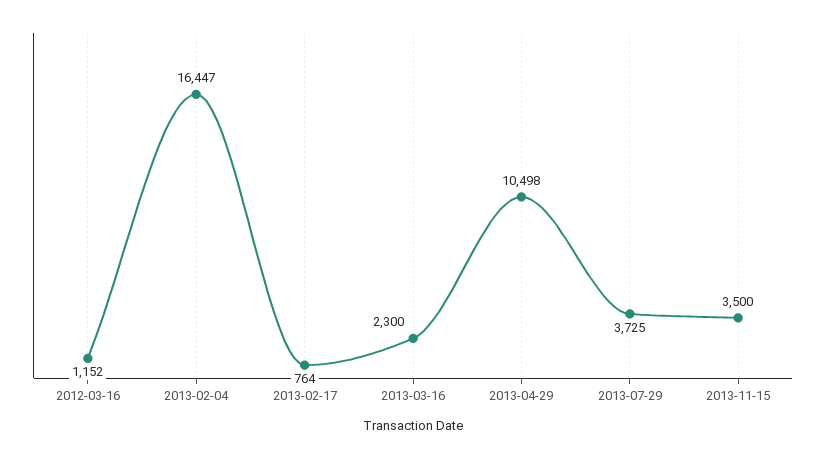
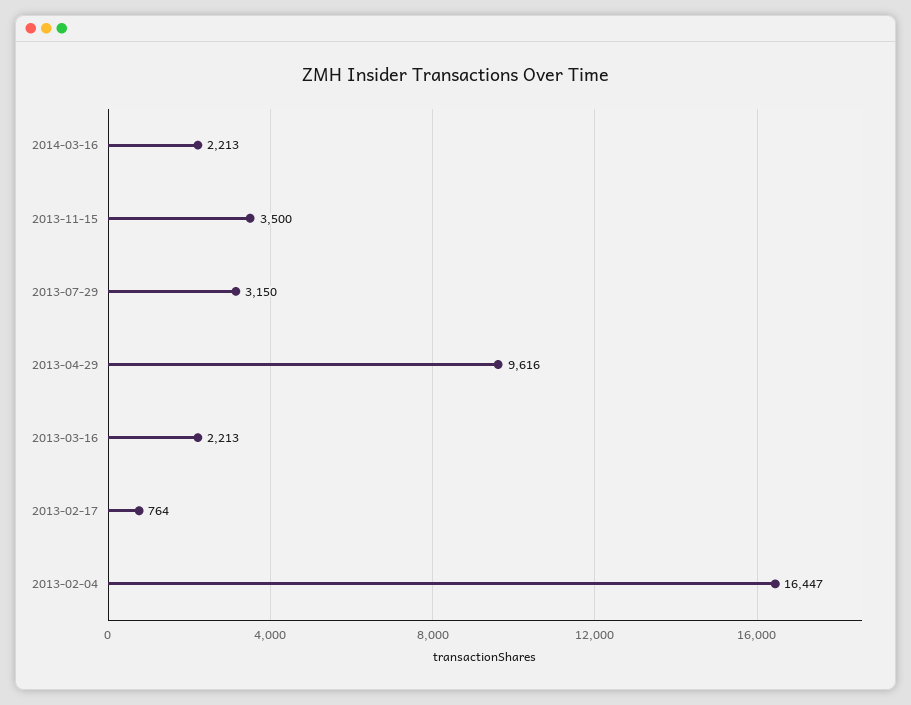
2012-03-16: 1152 -> none
2013-03-16: 2300 -> 2213
2013-04-29: 10498 -> 9616
2013-07-29: 3725 -> 3150
2014-03-16: none -> 2213

